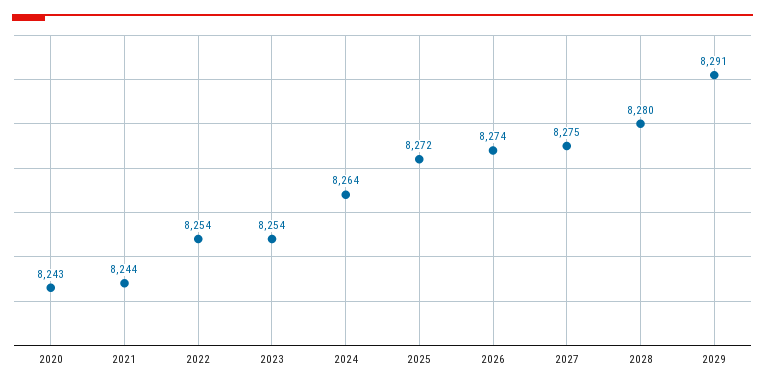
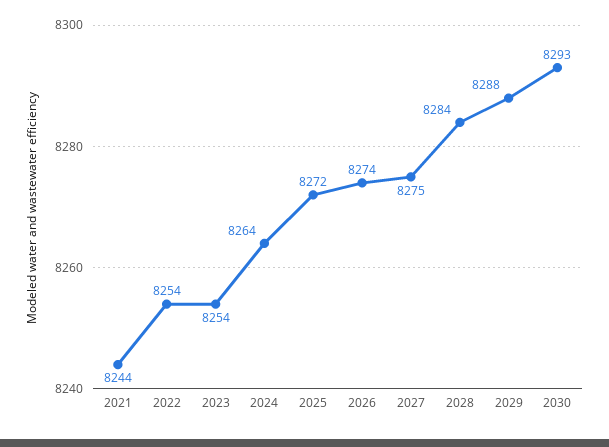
2020: 8243 -> none
2028: 8280 -> 8284
2029: 8291 -> 8288
2030: none -> 8293

